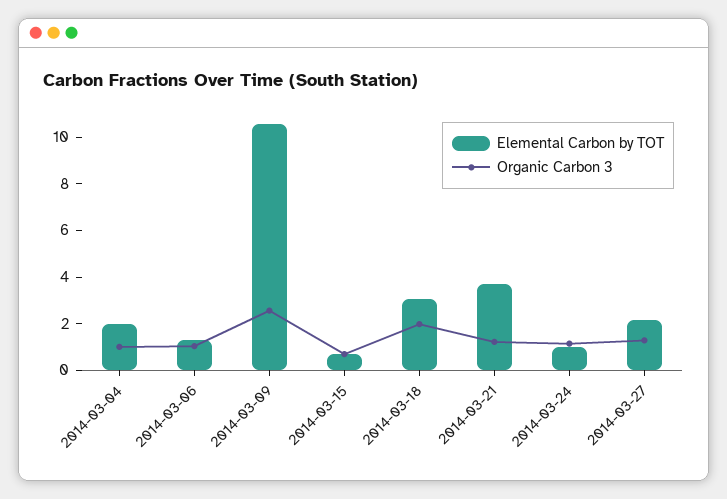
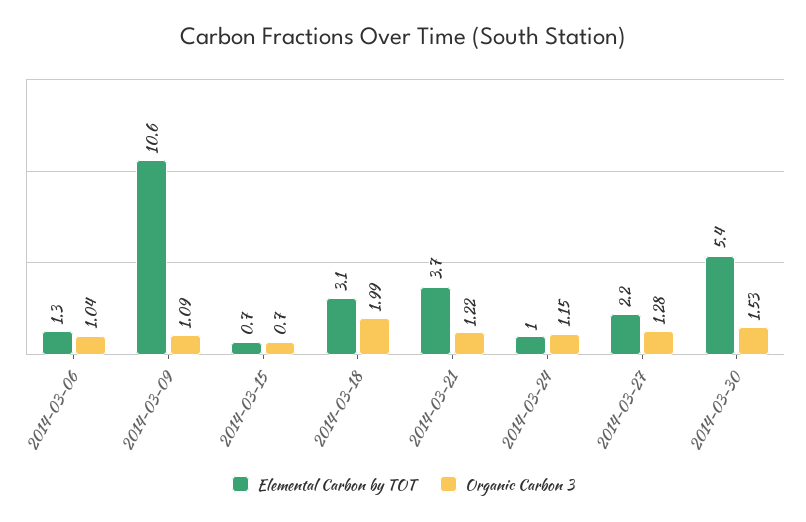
Elemental Carbon by TOT, 2014-03-04: 2 -> none
Organic Carbon 3, 2014-03-04: 1 -> none
Organic Carbon 3, 2014-03-09: 2.5 -> 1.09
Elemental Carbon by TOT, 2014-03-30: none -> 5.4
Organic Carbon 3, 2014-03-30: none -> 1.53

